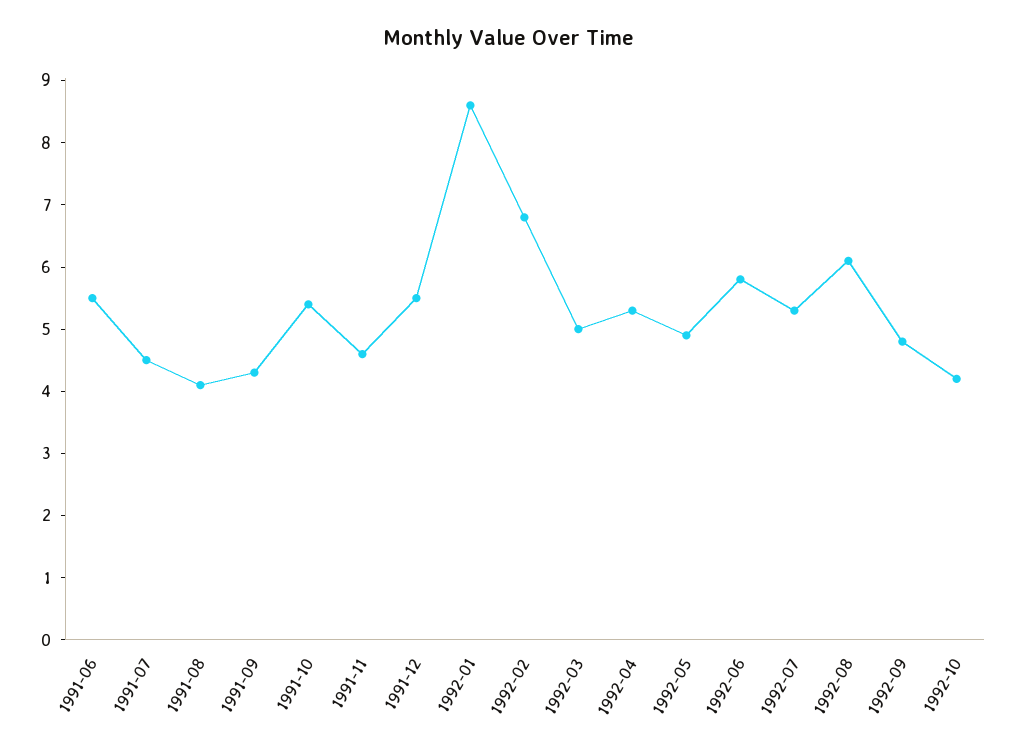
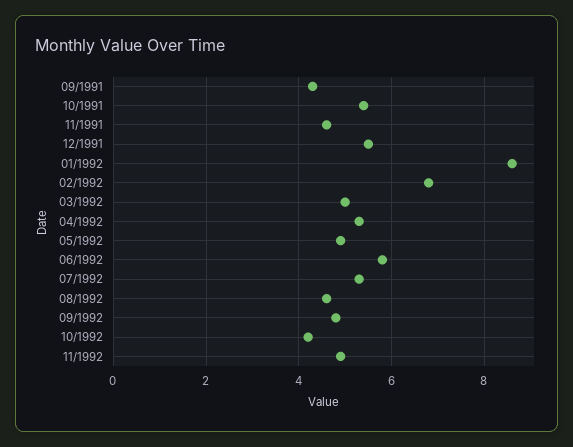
1991-06: 5.5 -> none
1991-07: 4.5 -> none
1991-08: 4 -> none
1992-08: 6 -> 4.5
11/1992: none -> 5

